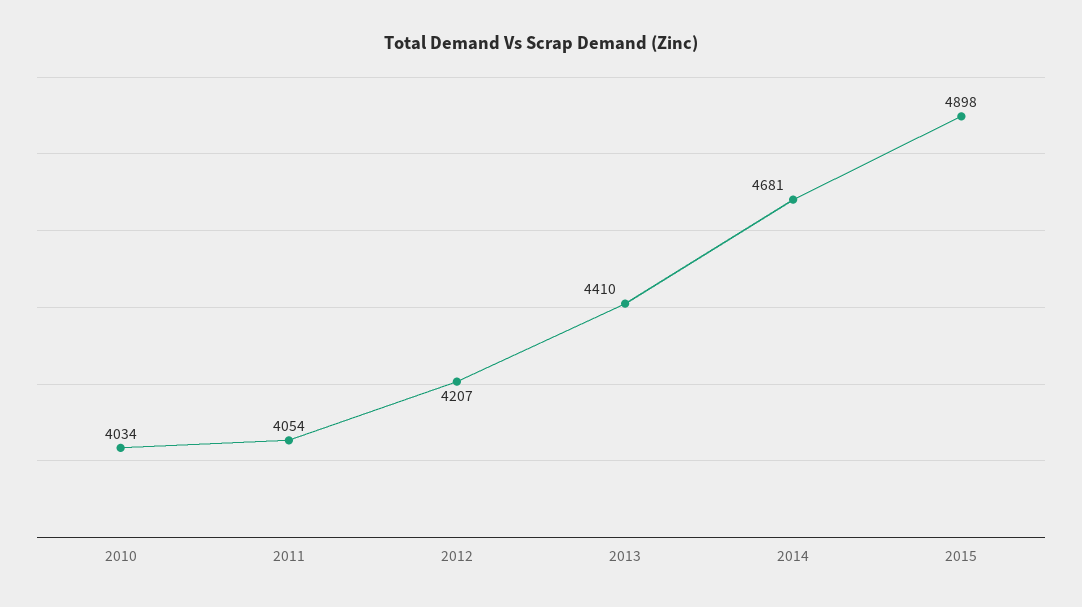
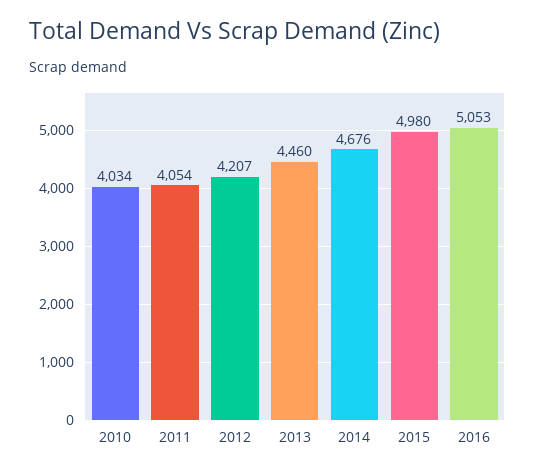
2013: 4410 -> 4460
2014: 4681 -> 4676
2015: 4898 -> 4980
2016: none -> 5053

